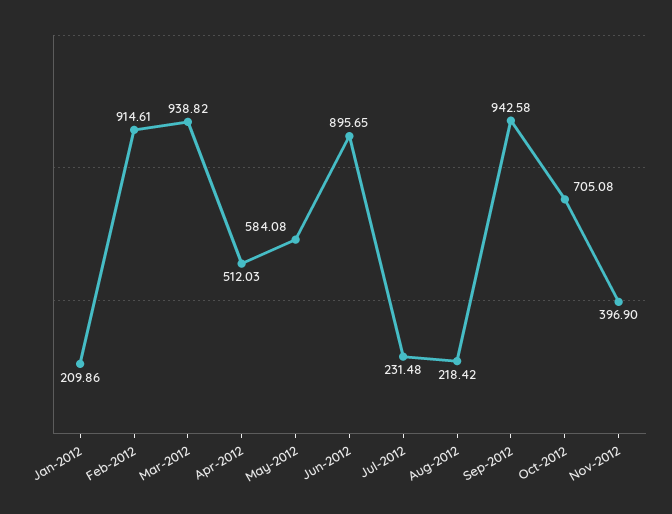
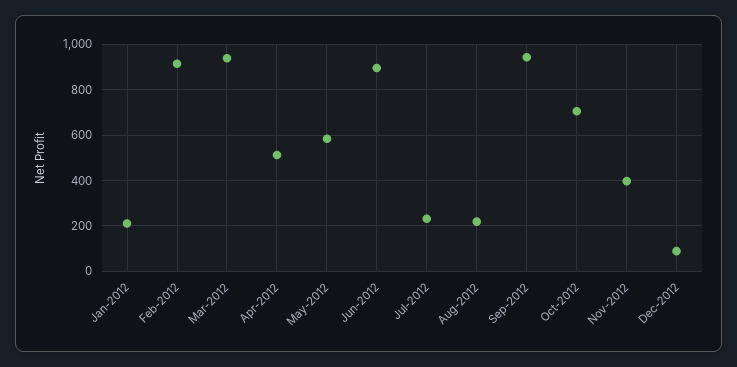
Dec-2012: none -> 100

